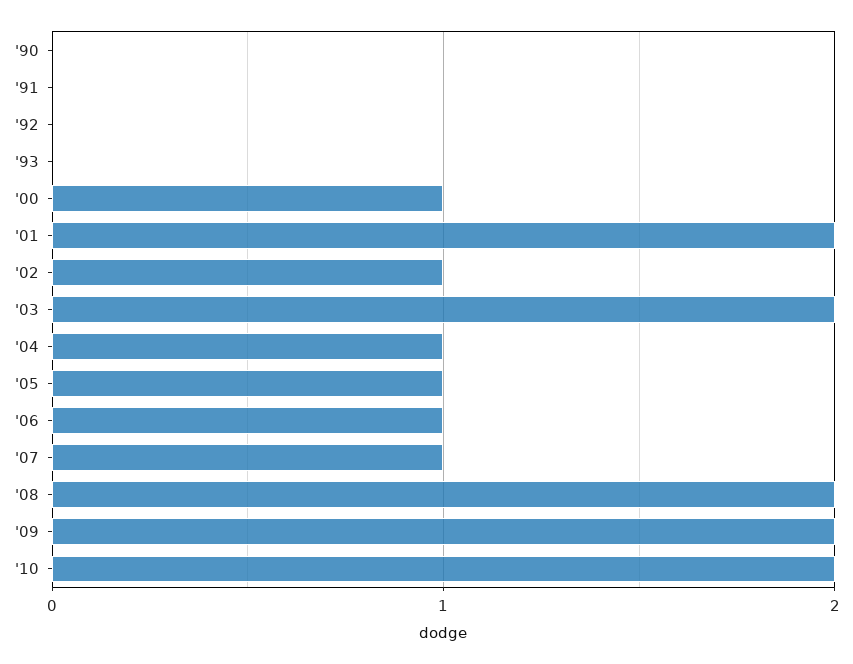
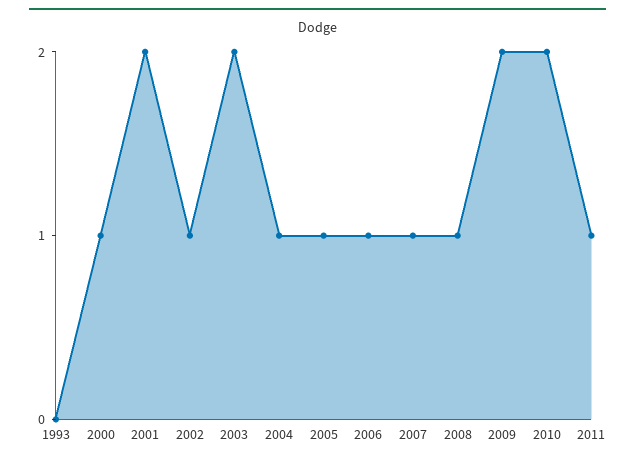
'90: 0 -> none
'91: 0 -> none
'92: 0 -> none
'08: 2 -> 1
2011: none -> 1

